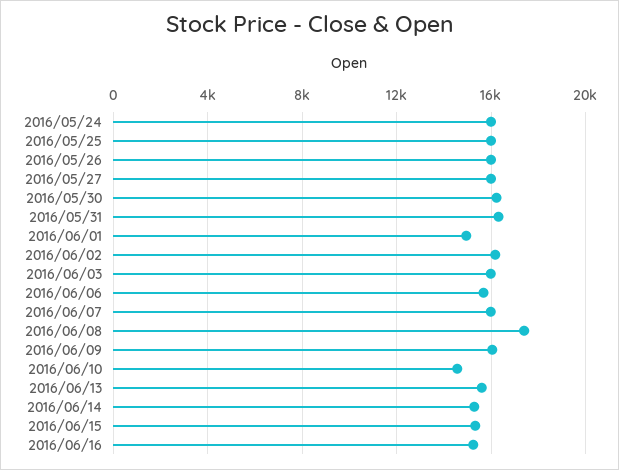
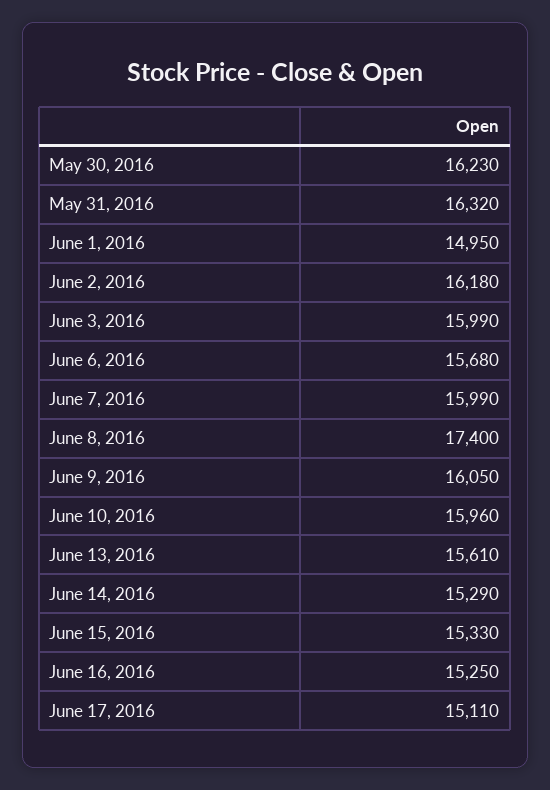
2016/05/24: 16000 -> none
2016/05/25: 16000 -> none
2016/05/26: 16000 -> none
2016/05/27: 16000 -> none
2016/06/10: 14500 -> 15960
June 17, 2016: none -> 15110

